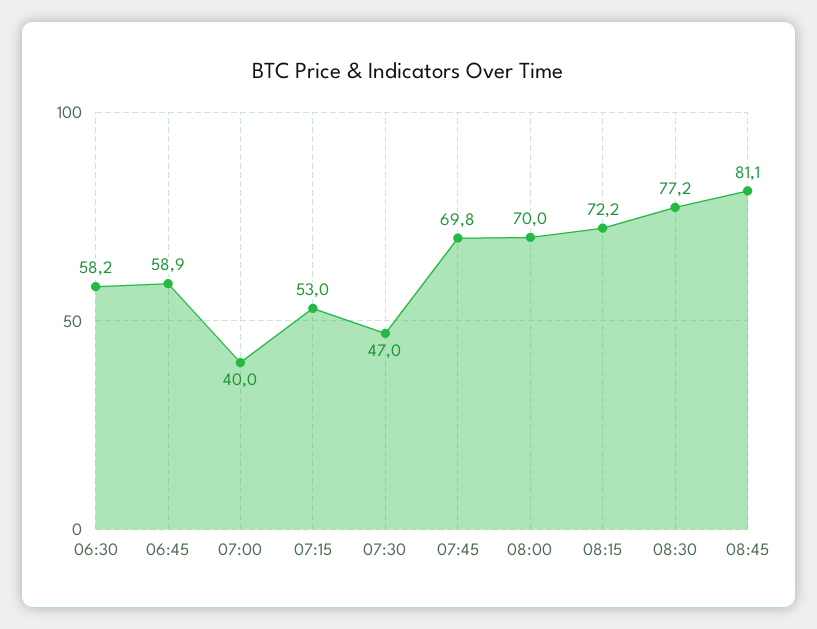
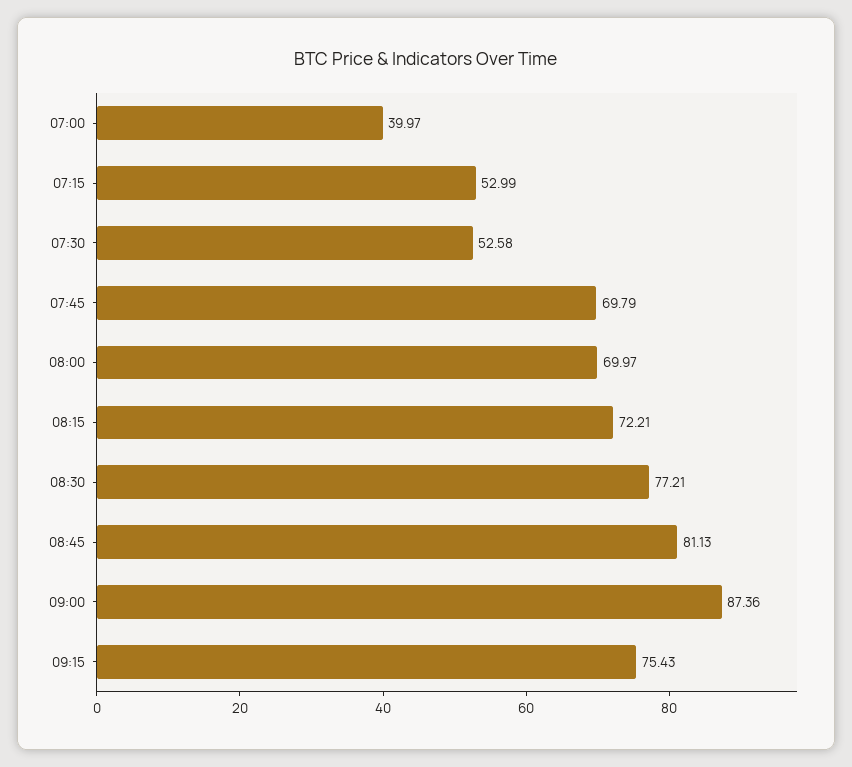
06:30: 58.2 -> none
06:45: 58.9 -> none
07:30: 47 -> 52.58
09:00: none -> 87.36
09:15: none -> 75.43

